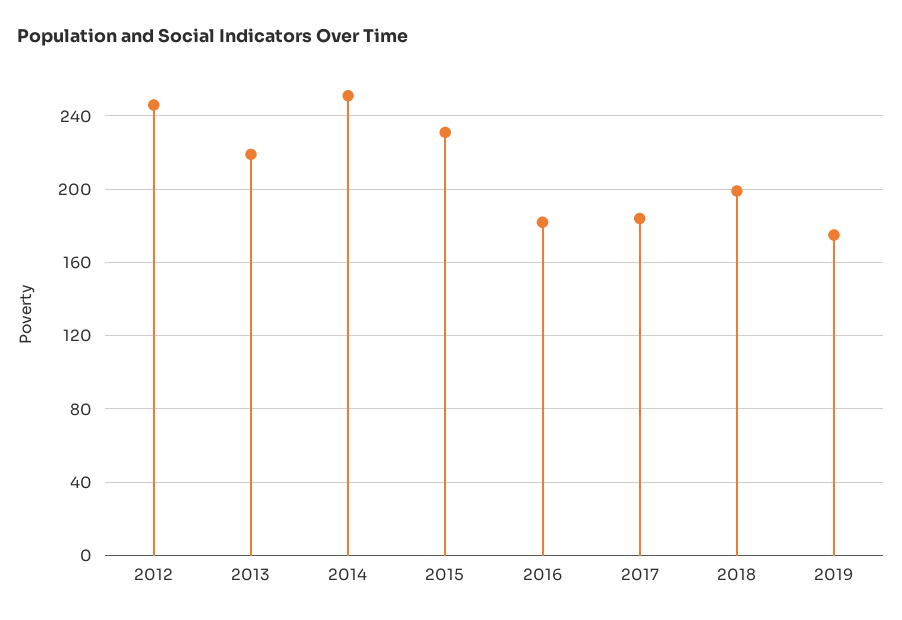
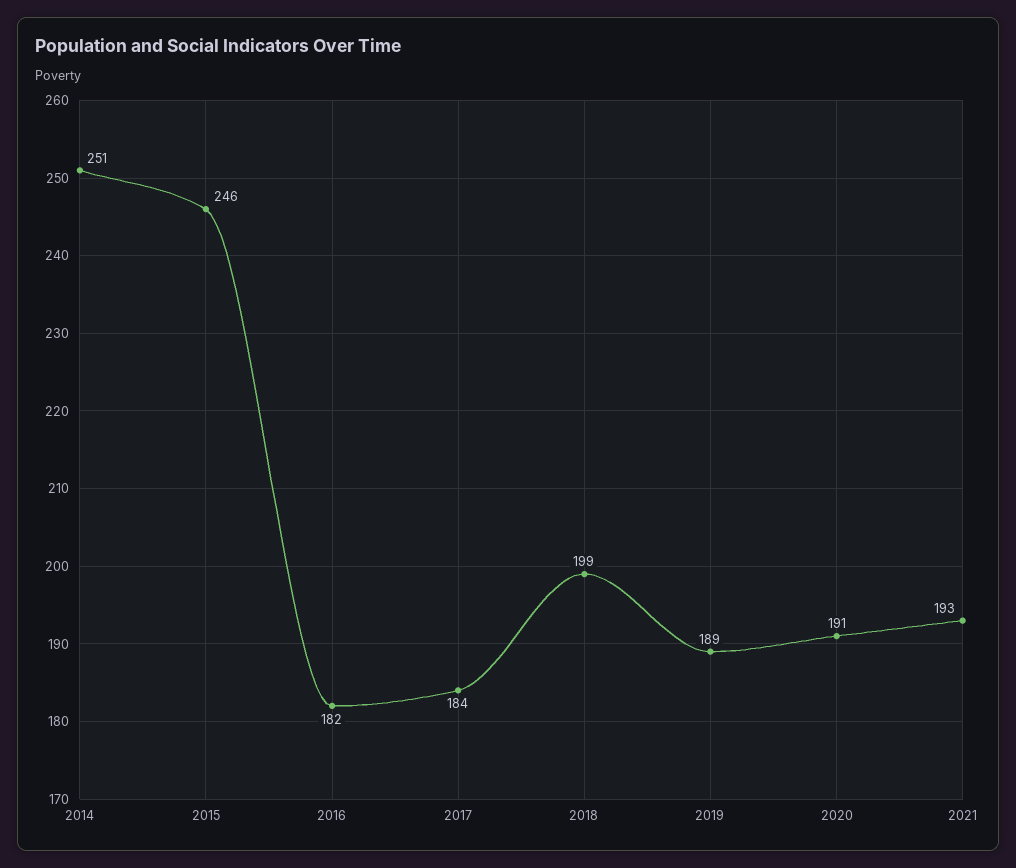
2012: 245 -> none
2013: 220 -> none
2015: 230 -> 246
2019: 175 -> 189
2020: none -> 191
2021: none -> 193

